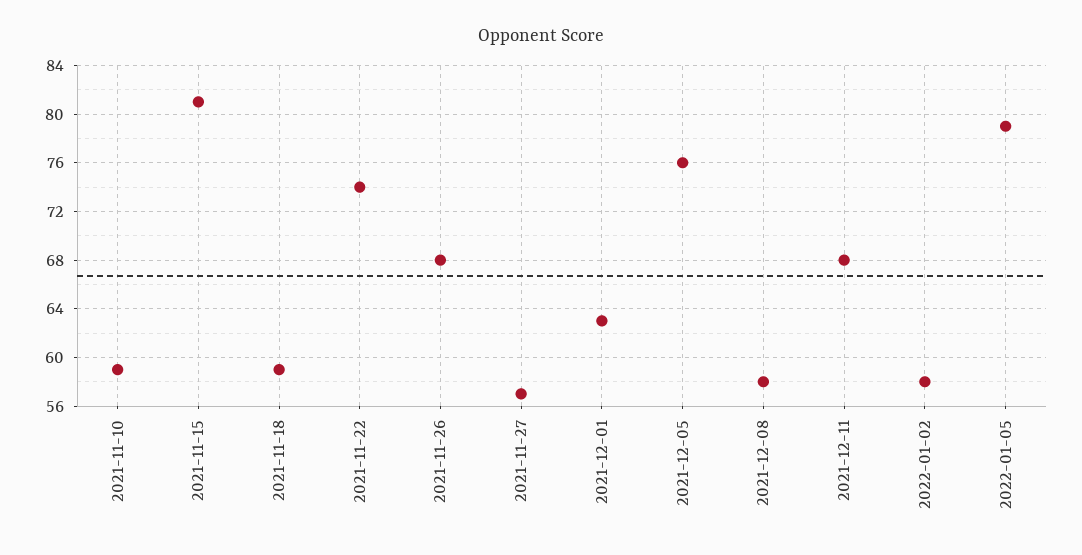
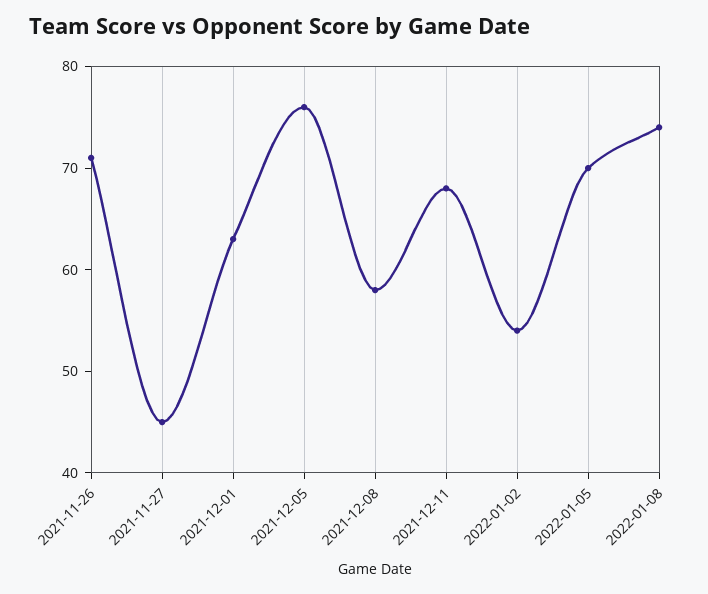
2021-11-10: 59 -> none
2021-11-15: 81 -> none
2021-11-18: 59 -> none
2021-11-22: 74 -> none
2021-11-26: 68 -> 71
2021-11-27: 57 -> 45
2022-01-02: 58 -> 54
2022-01-05: 79 -> 70
2022-01-08: none -> 74

